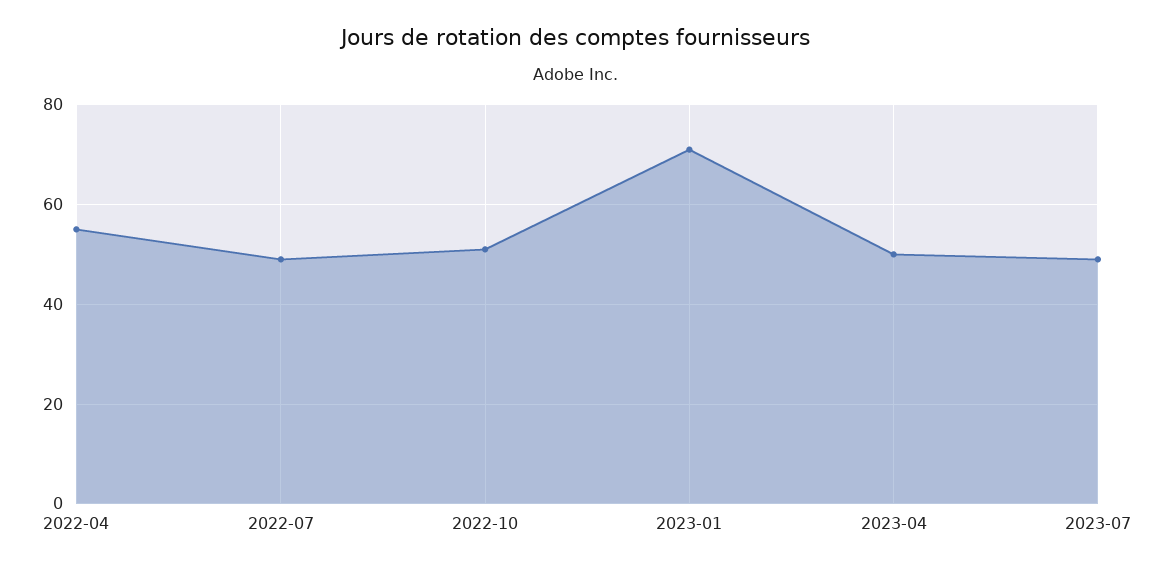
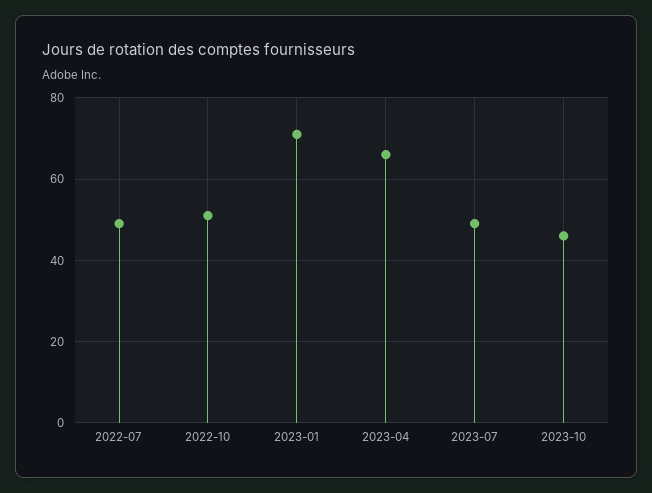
2022-04: 55 -> none
2023-04: 50 -> 65
2023-10: none -> 45

